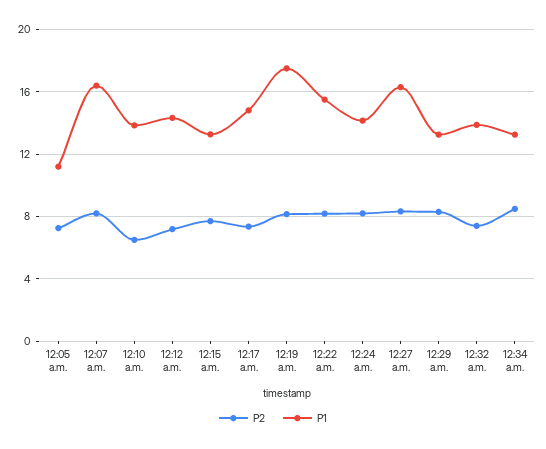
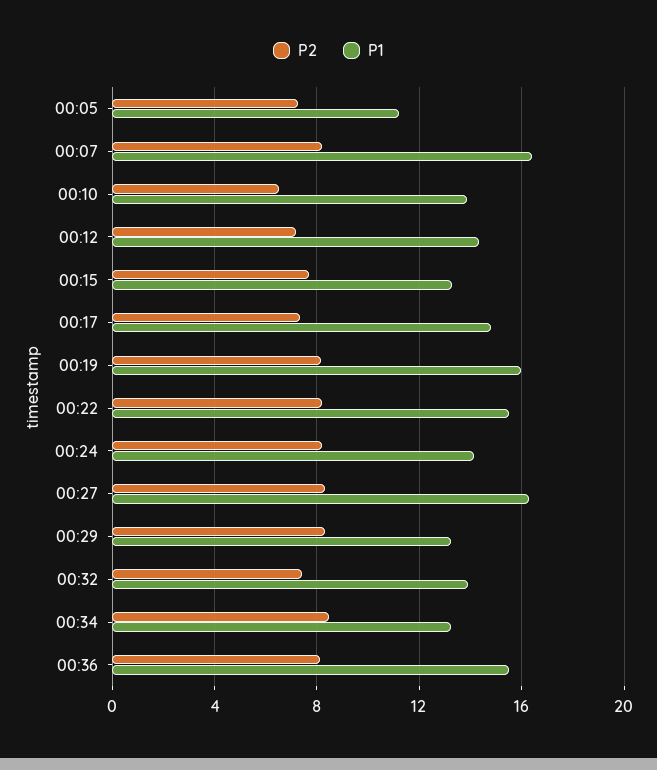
P1, 12:19 a.m.: 17.5 -> 16
P2, 00:36: none -> 8
P1, 00:36: none -> 15.5

